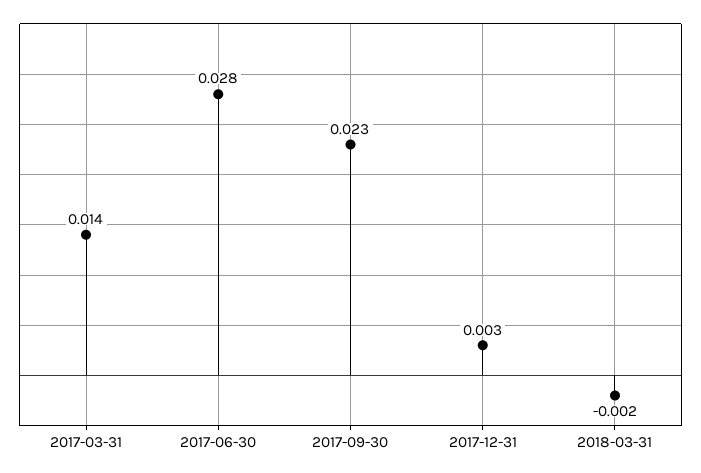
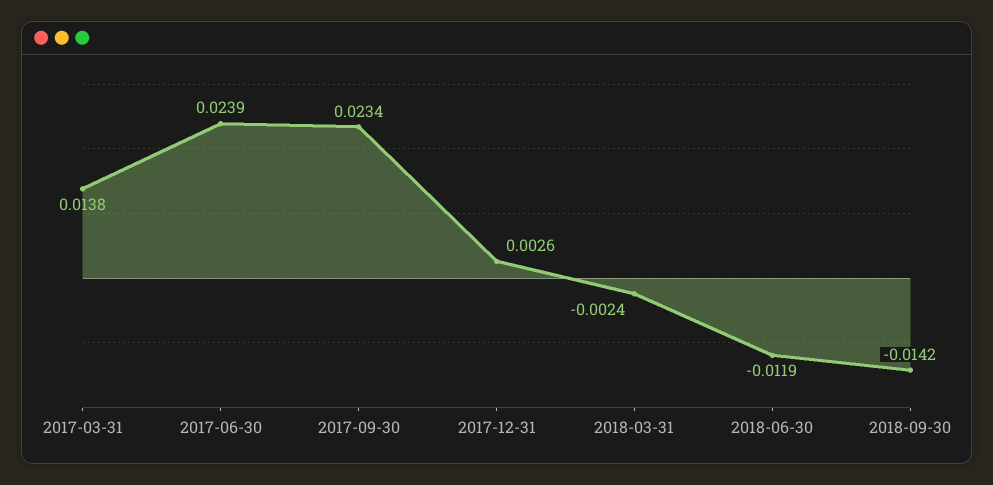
2017-06-30: 0.028 -> 0.0239
2018-06-30: none -> -0.0119
2018-09-30: none -> -0.0142

